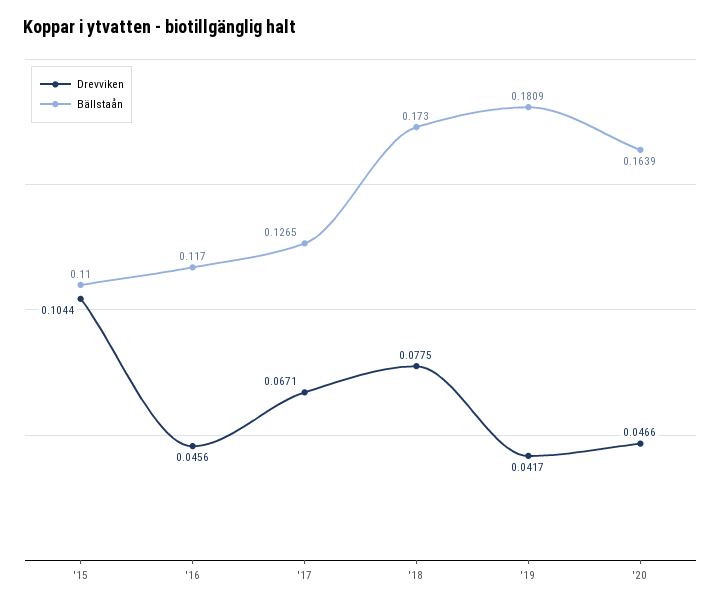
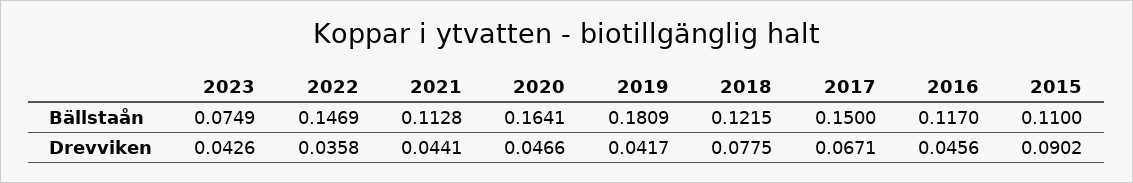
Drevviken, '15: 0.1044 -> 0.0902
Bällstaån, '17: 0.1265 -> 0.15
Bällstaån, '18: 0.173 -> 0.1215
Bällstaån, '20: 0.1639 -> 0.1641
Bällstaån, 2023: none -> 0.0749
Bällstaån, 2022: none -> 0.1469
Bällstaån, 2021: none -> 0.1128
Drevviken, 2023: none -> 0.0426
Drevviken, 2022: none -> 0.0358
Drevviken, 2021: none -> 0.0441

